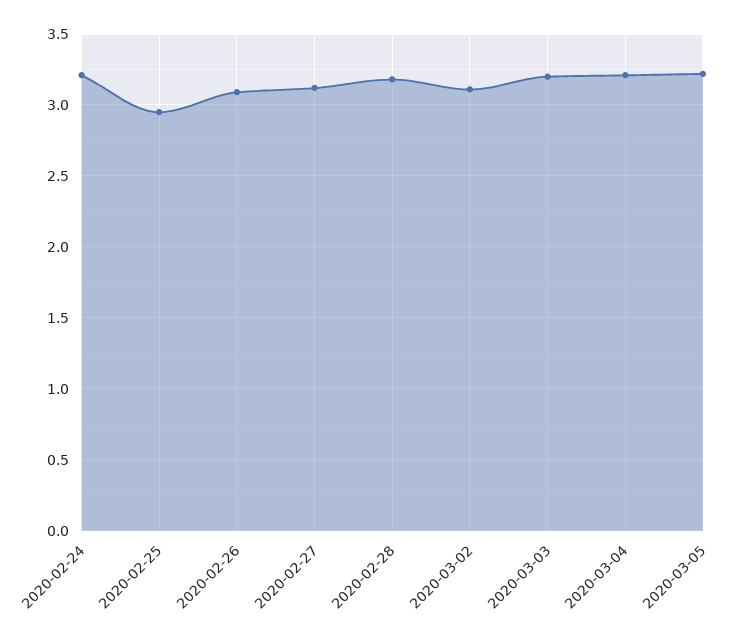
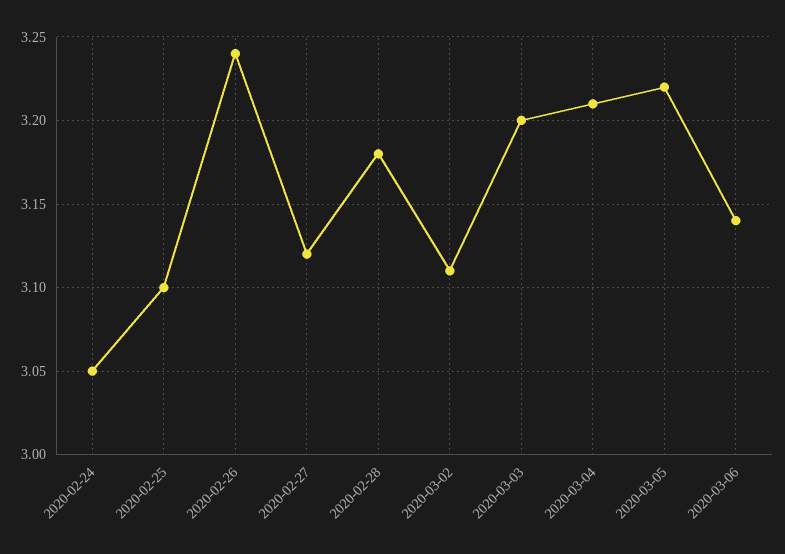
2020-02-24: 3.2 -> 3.05
2020-02-25: 2.95 -> 3.1
2020-02-26: 3.1 -> 3.24
2020-03-06: none -> 3.14

